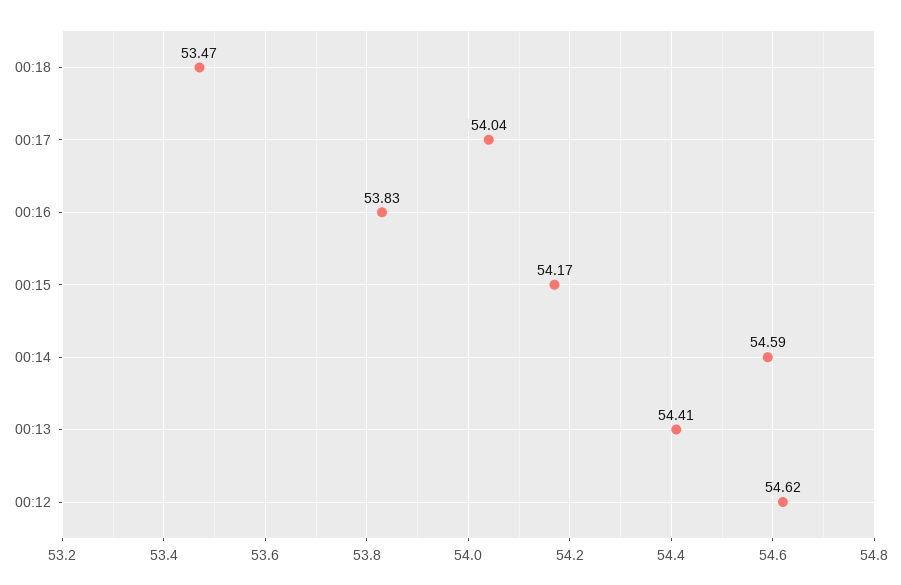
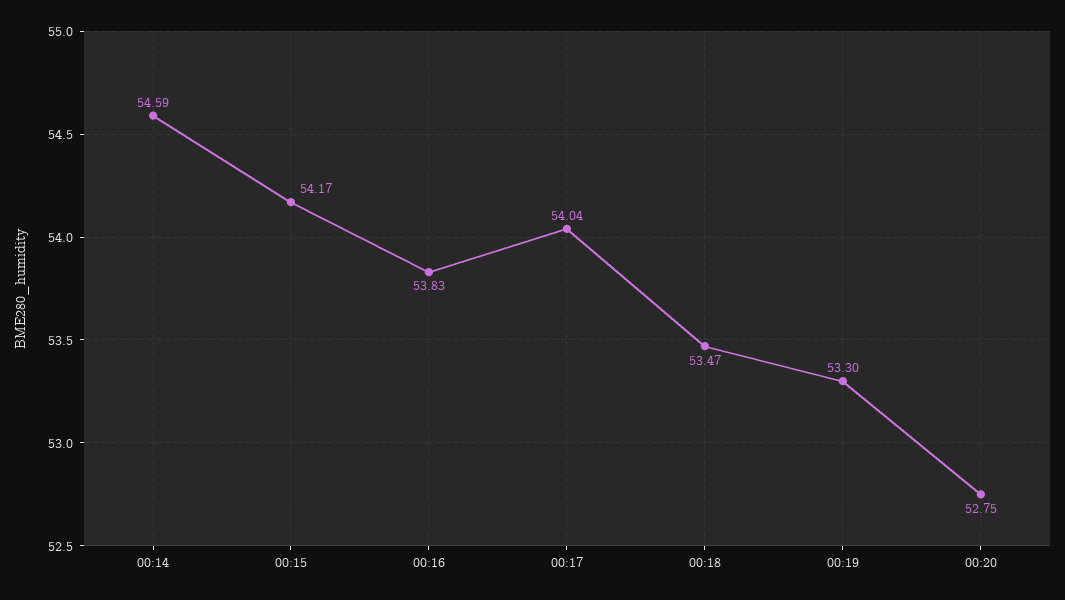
00:13: 54.41 -> none
00:12: 54.62 -> none
00:19: none -> 53.3
00:20: none -> 52.75

